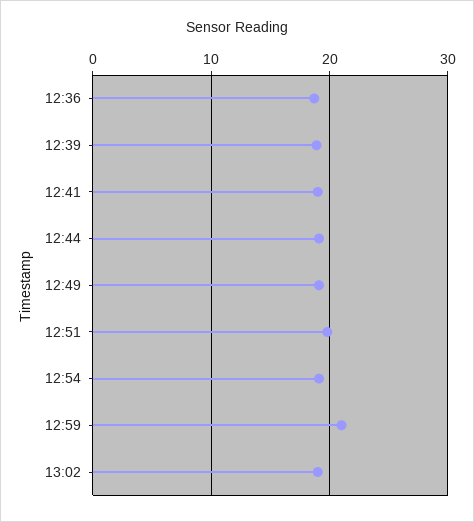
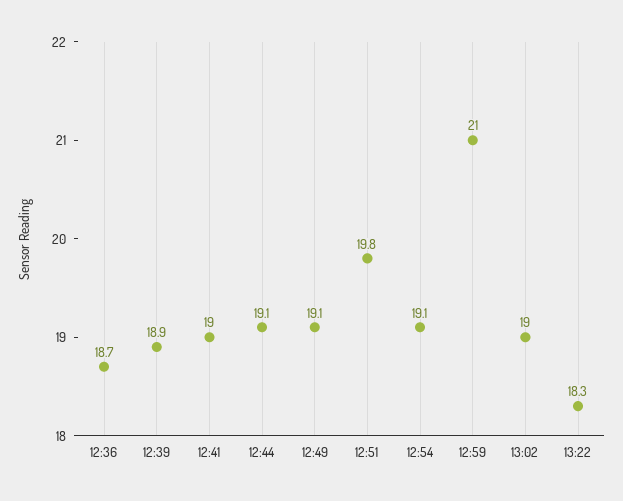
13:22: none -> 18.3

